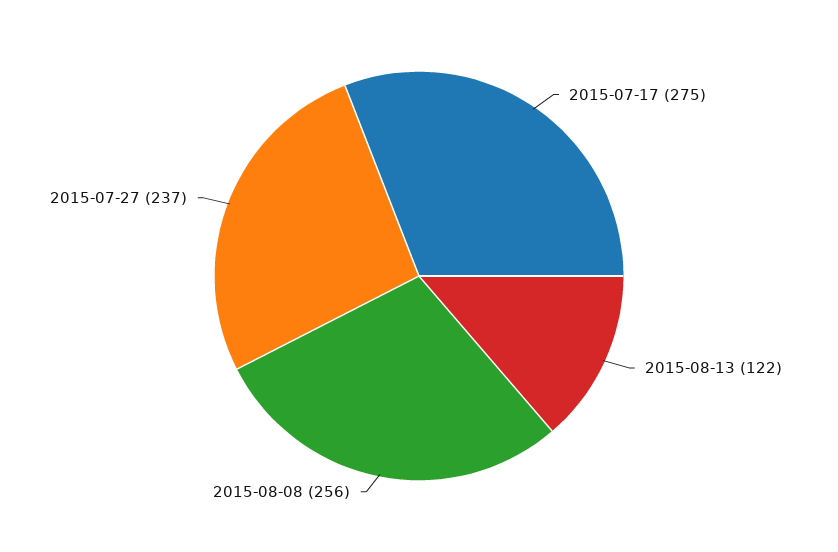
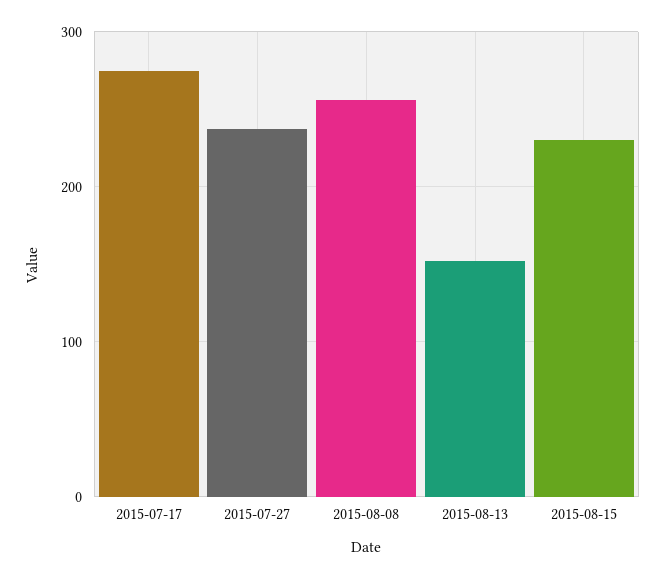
2015-08-13: 122 -> 150
2015-08-15: none -> 230

